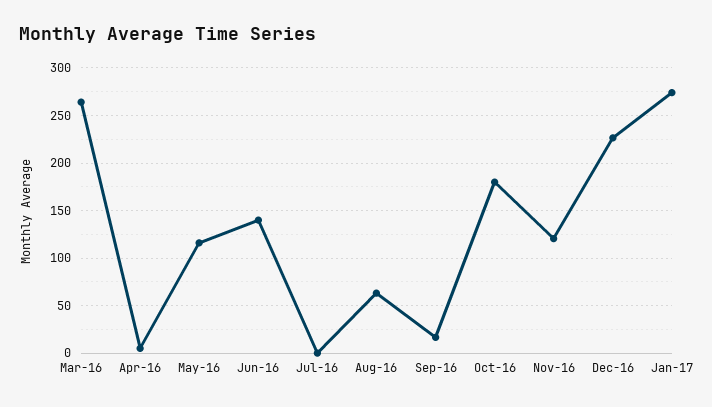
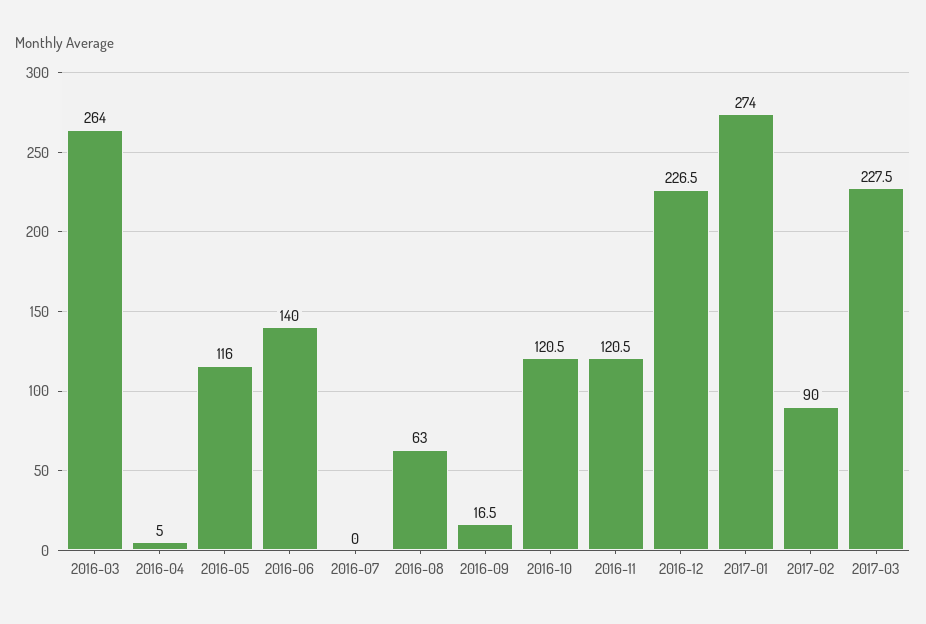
Oct-16: 180 -> 120.5
2017-02: none -> 90
2017-03: none -> 227.5

